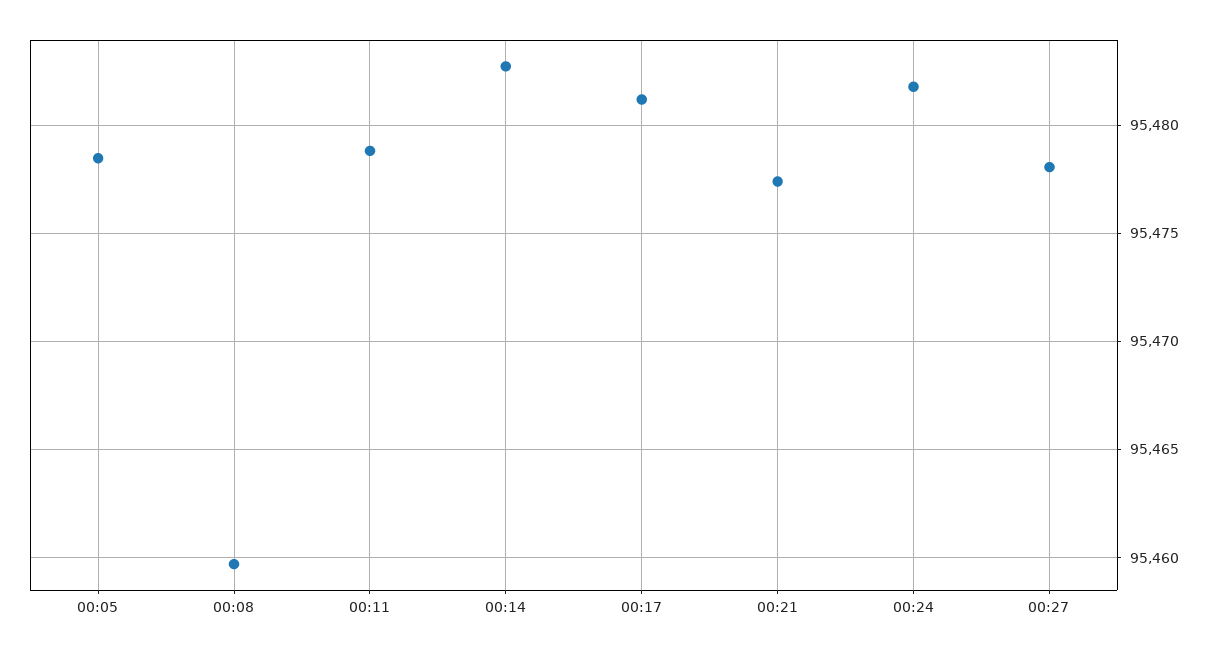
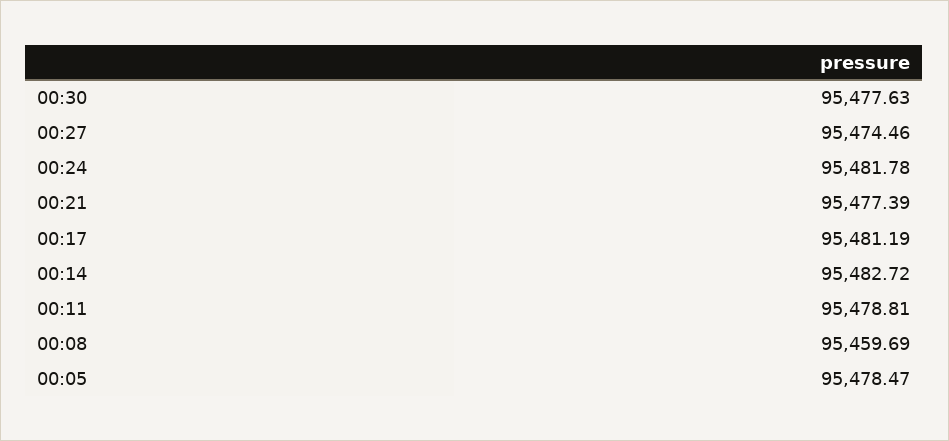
00:27: 95478 -> 95474.46
00:30: none -> 95477.63

